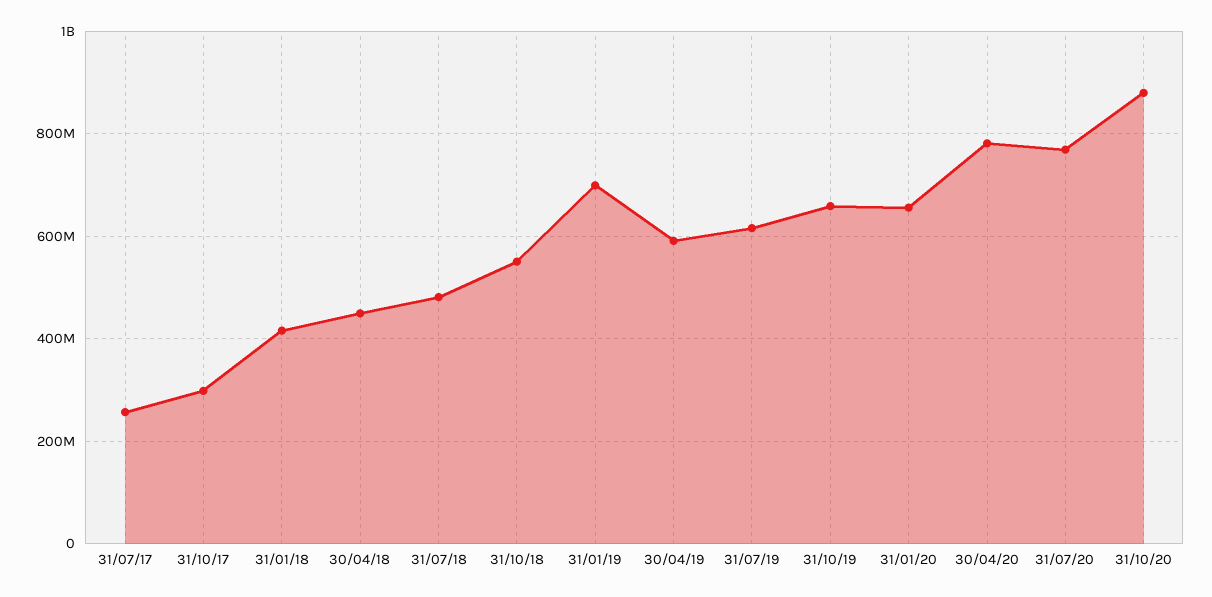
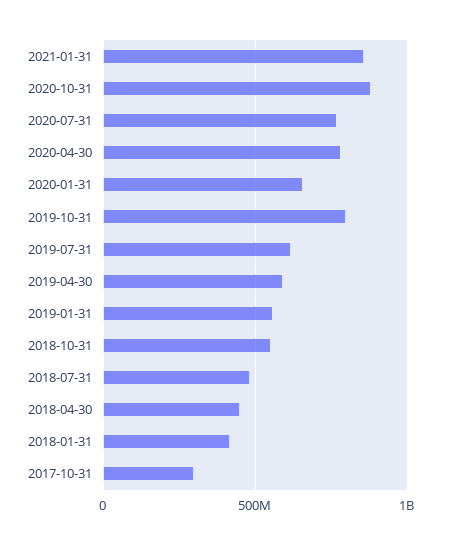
31/07/17: 260000000 -> none
31/01/19: 700000000 -> 550000000
31/10/19: 660000000 -> 800000000
2021-01-31: none -> 850000000

